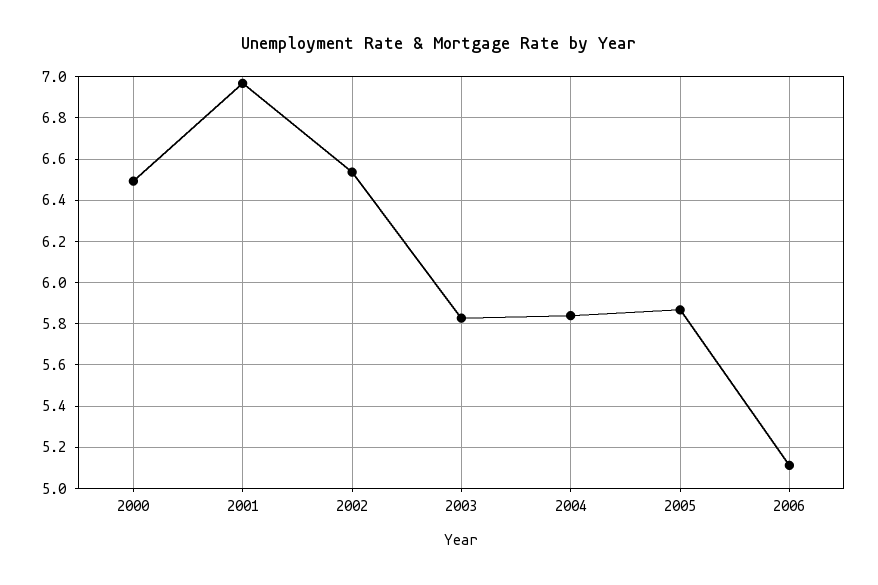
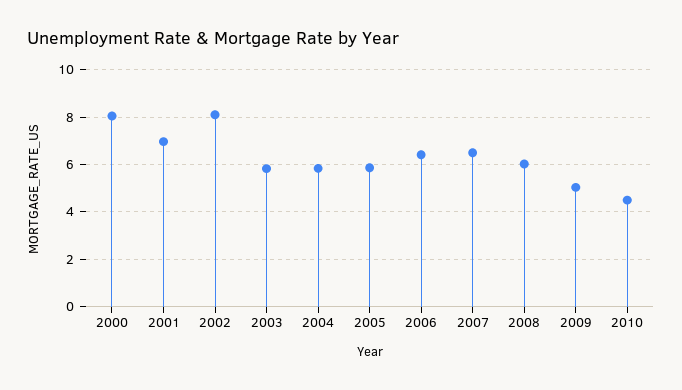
2000: 6.5 -> 8
2002: 6.55 -> 8
2006: 5.1 -> 6.5
2007: none -> 6.5
2008: none -> 6
2009: none -> 5
2010: none -> 4.5

